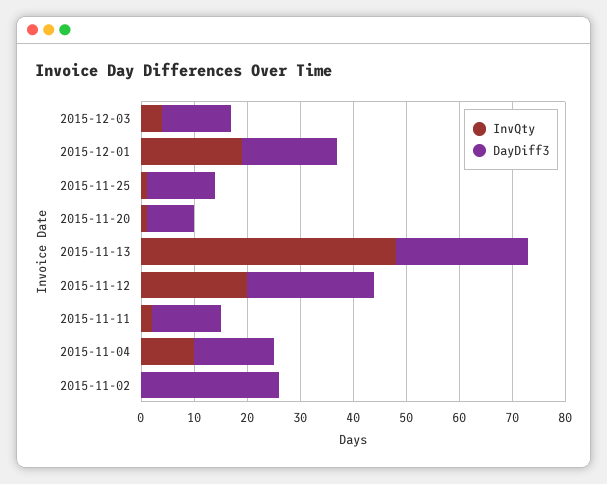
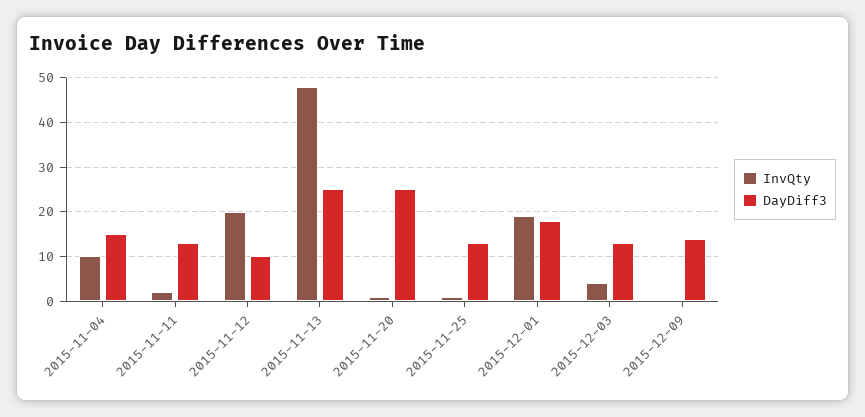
DayDiff3, 2015-11-20: 10 -> 25
DayDiff3, 2015-11-12: 25 -> 10
InvQty, 2015-11-02: 0 -> none
DayDiff3, 2015-11-02: 25 -> none
InvQty, 2015-12-09: none -> 0
DayDiff3, 2015-12-09: none -> 15

